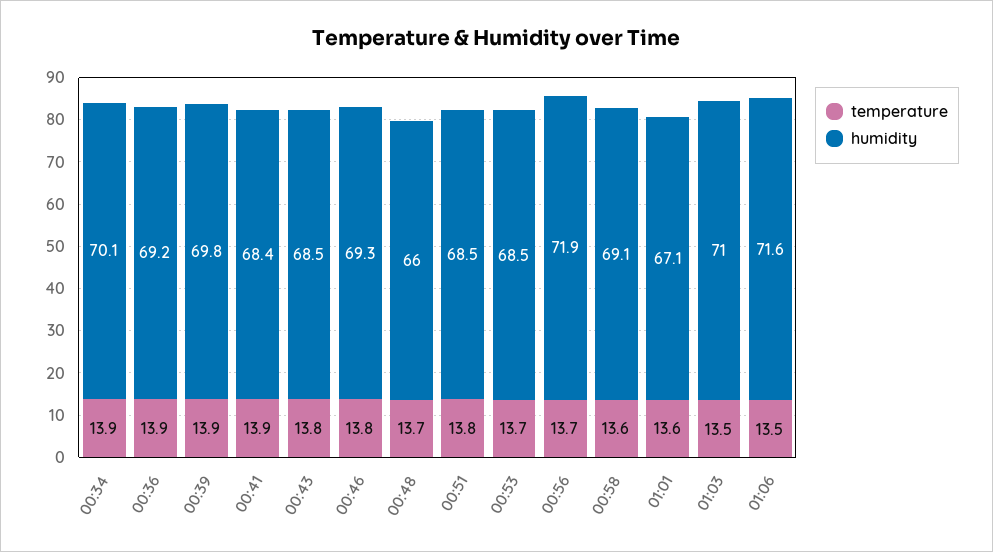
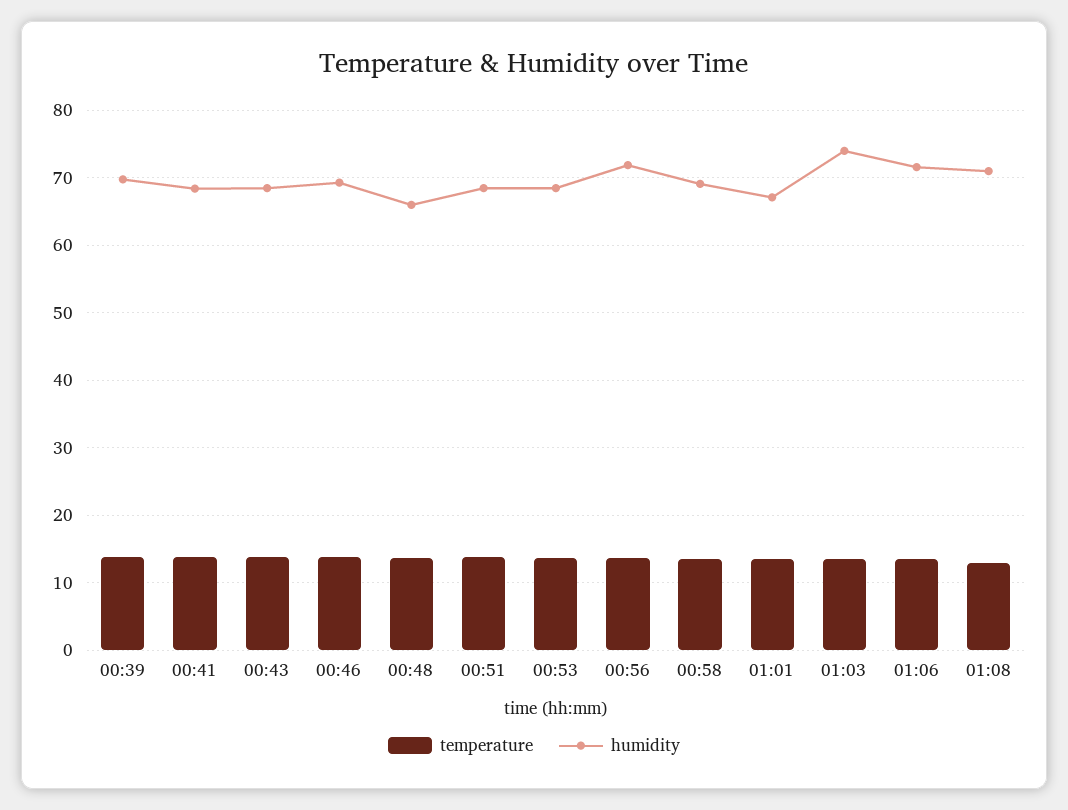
temperature, 00:34: 13.9 -> none
humidity, 00:34: 70.1 -> none
temperature, 00:36: 13.9 -> none
humidity, 00:36: 69.2 -> none
humidity, 01:03: 71 -> 74
temperature, 01:08: none -> 13
humidity, 01:08: none -> 71

